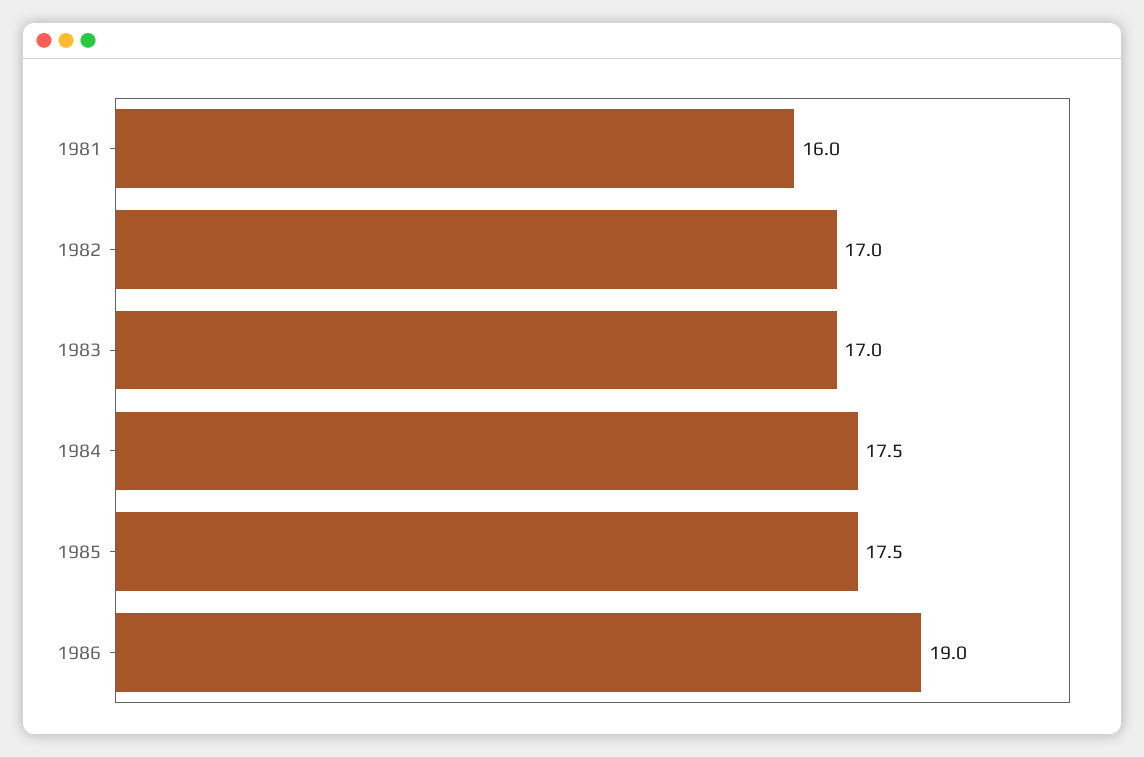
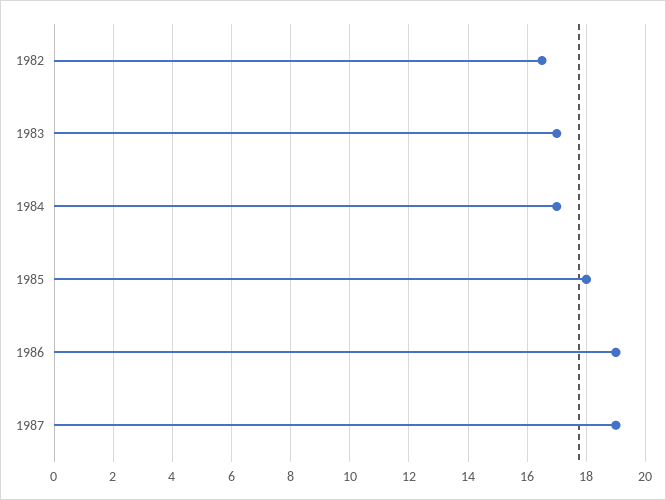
1981: 16 -> none
1982: 17 -> 16.5
1984: 17.5 -> 17
1985: 17.5 -> 18
1987: none -> 19

